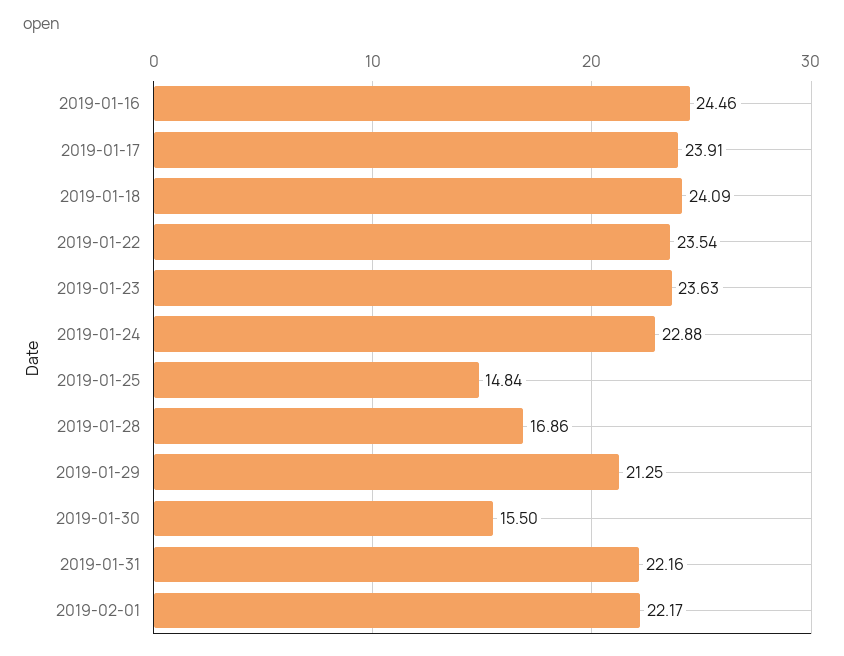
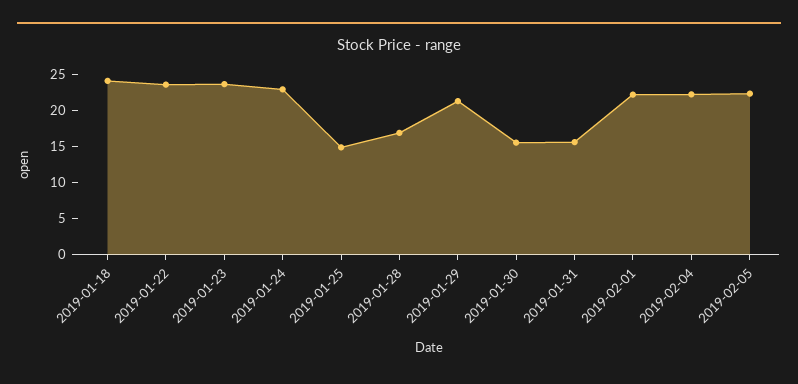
2019-01-16: 24.46 -> none
2019-01-17: 23.91 -> none
2019-01-31: 22.16 -> 15
2019-02-04: none -> 22.5
2019-02-05: none -> 22.5

